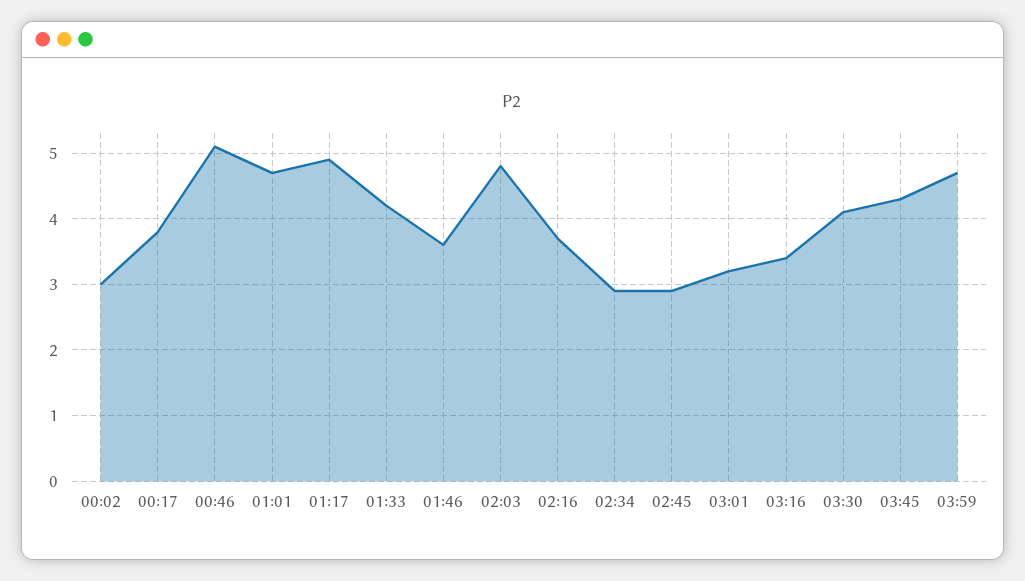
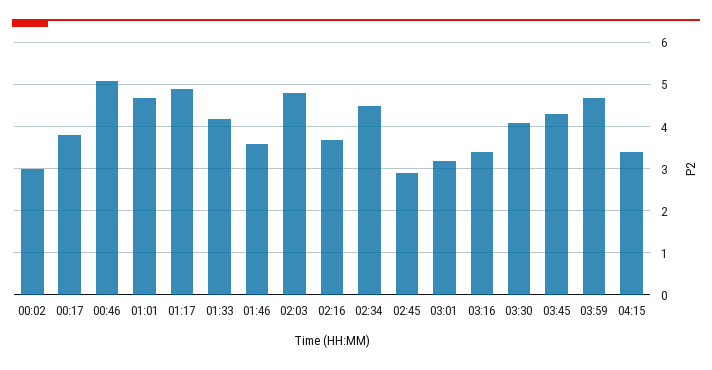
02:34: 2.9 -> 4.5
04:15: none -> 3.5

